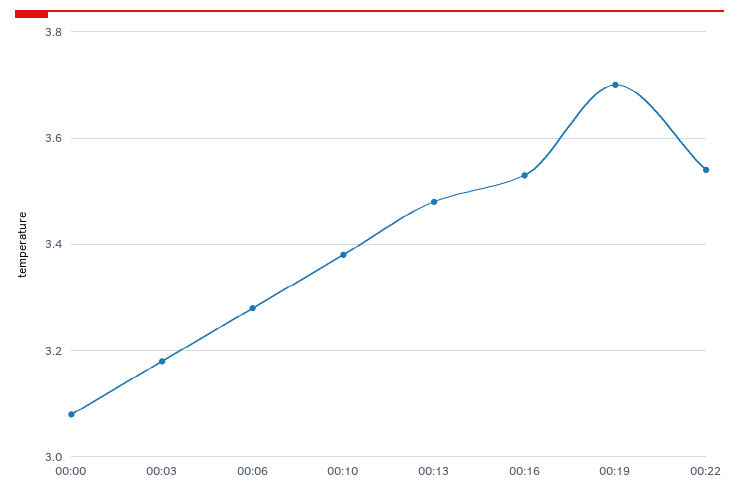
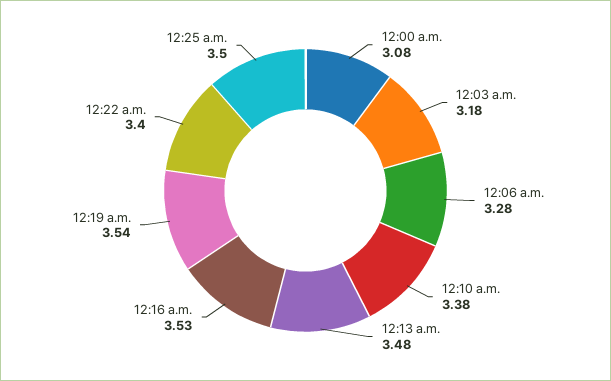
00:19: 3.7 -> 3.54
00:22: 3.55 -> 3.4
12:25 a.m.: none -> 3.5

